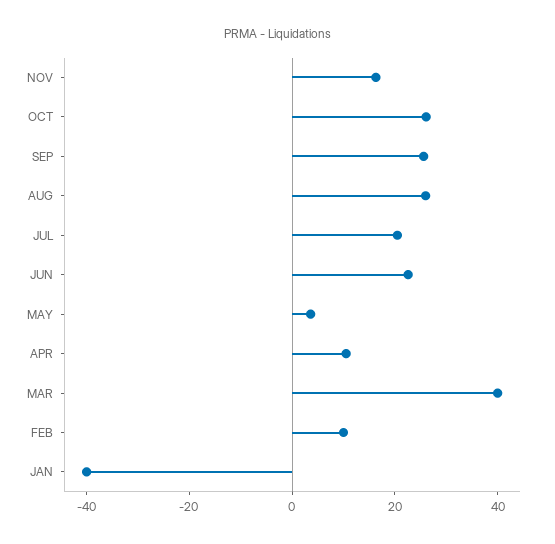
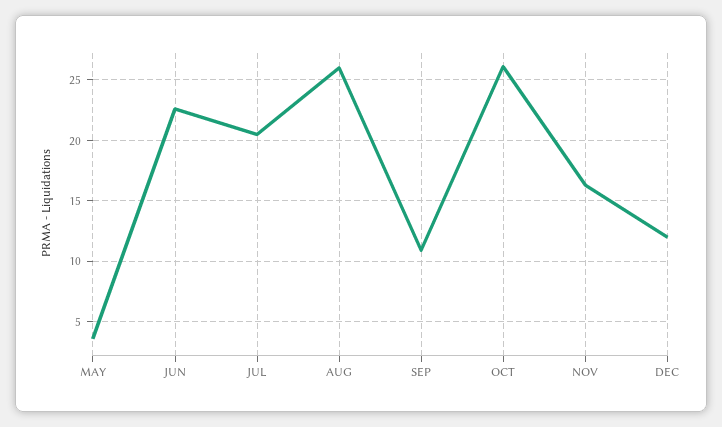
SEP: 25 -> 11
APR: 10 -> none
MAR: 40 -> none
FEB: 10 -> none
JAN: -40 -> none
DEC: none -> 12

